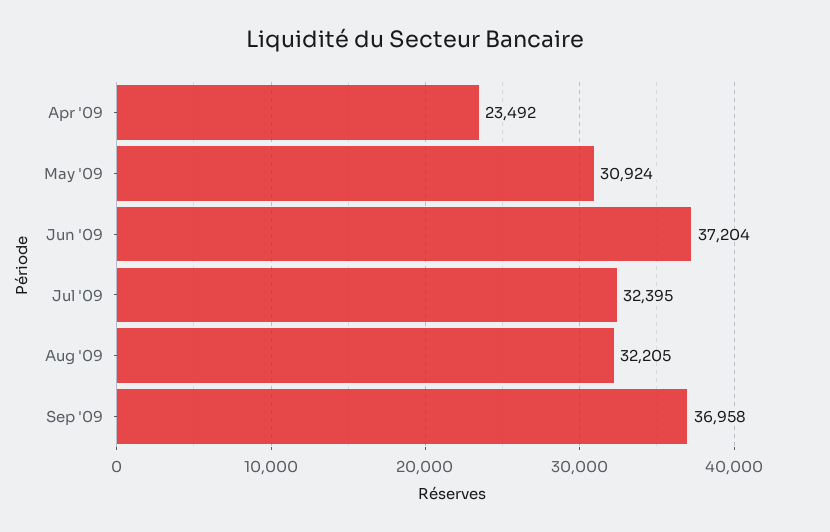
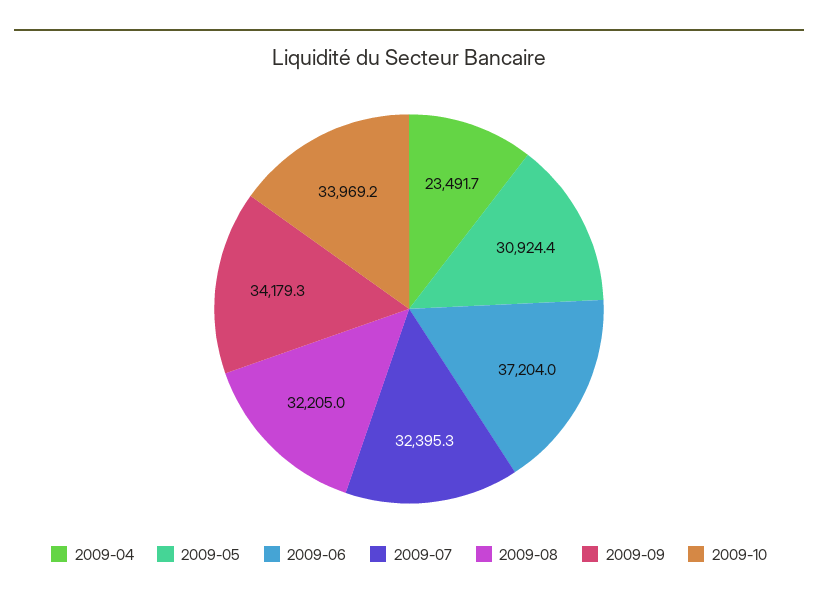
Sep '09: 36958 -> 34179.3
2009-10: none -> 33969.2

